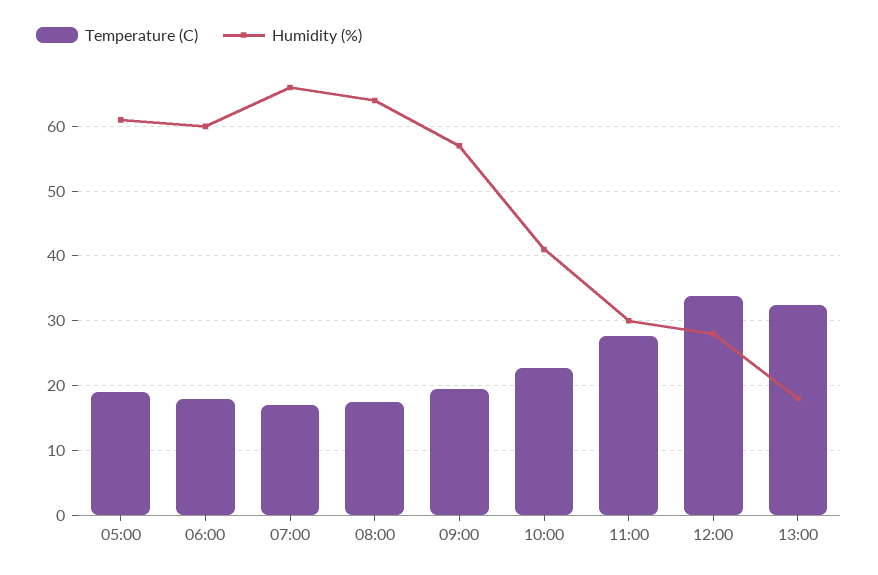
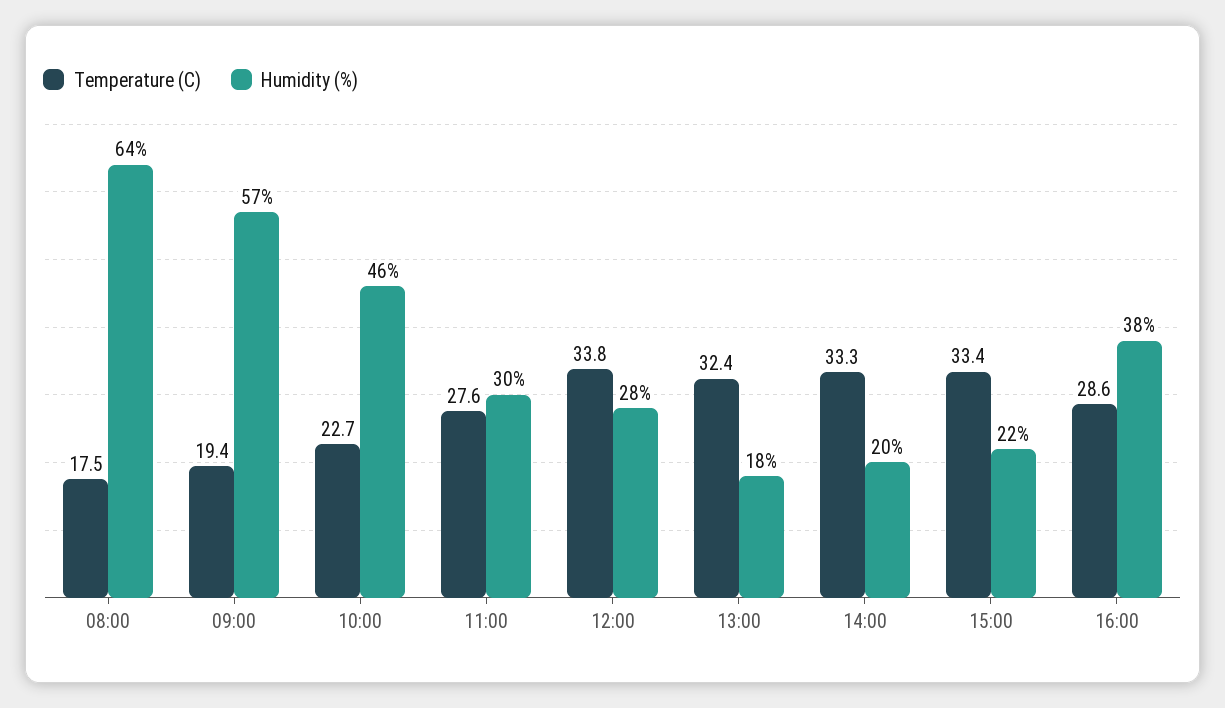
Temperature (C), 05:00: 19 -> none
Humidity (%), 05:00: 61 -> none
Temperature (C), 06:00: 18 -> none
Humidity (%), 06:00: 60 -> none
Temperature (C), 07:00: 17 -> none
Humidity (%), 07:00: 66 -> none
Humidity (%), 10:00: 41 -> 46
Temperature (C), 14:00: none -> 33.3
Humidity (%), 14:00: none -> 20
Temperature (C), 15:00: none -> 33.4
Humidity (%), 15:00: none -> 22
Temperature (C), 16:00: none -> 28.6
Humidity (%), 16:00: none -> 38

